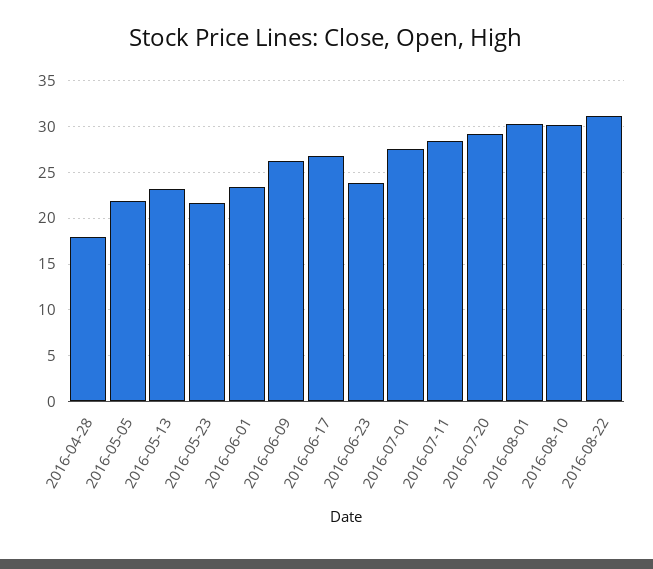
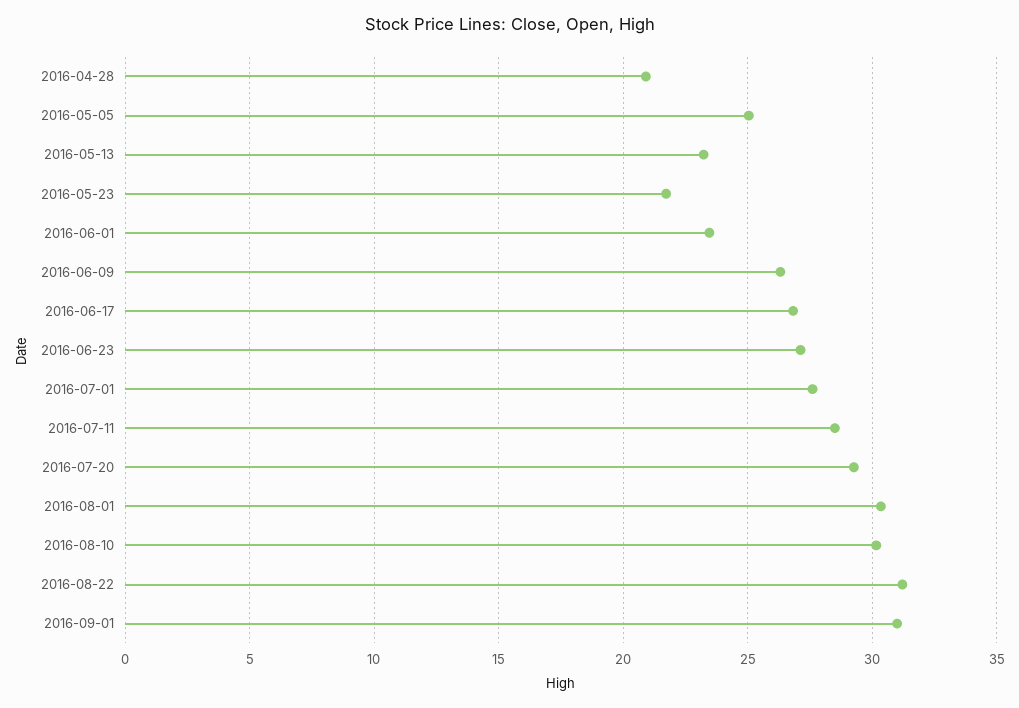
2016-04-28: 18 -> 21
2016-05-05: 22 -> 25
2016-06-23: 24 -> 27
2016-09-01: none -> 31

